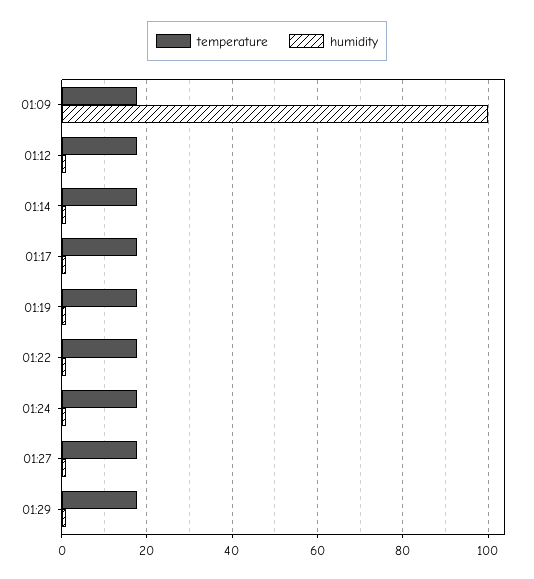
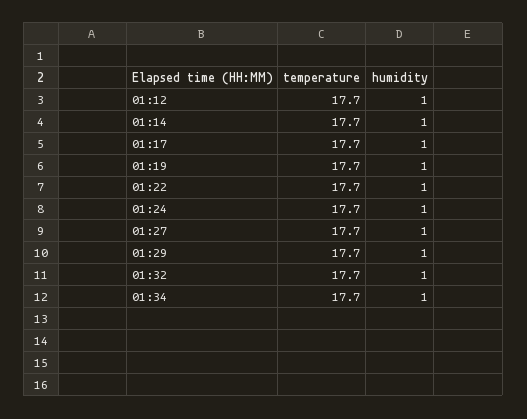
temperature, 01:09: 18 -> none
humidity, 01:09: 100 -> none
temperature, 01:32: none -> 17.7
humidity, 01:32: none -> 1
temperature, 01:34: none -> 17.7
humidity, 01:34: none -> 1

